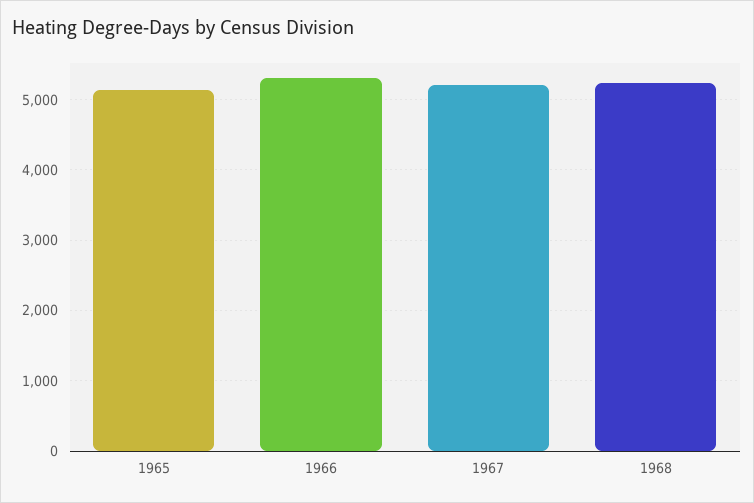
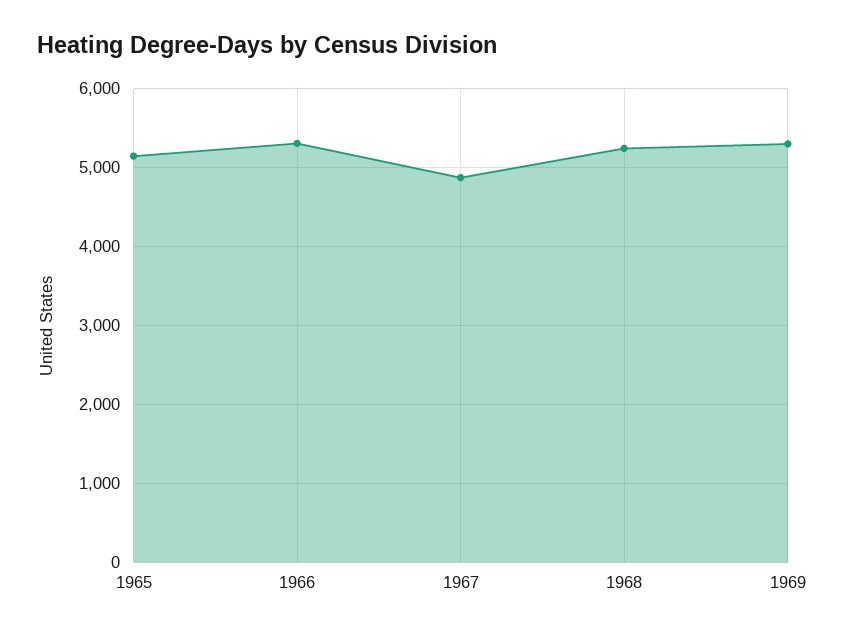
1967: 5200 -> 4900
1969: none -> 5300

